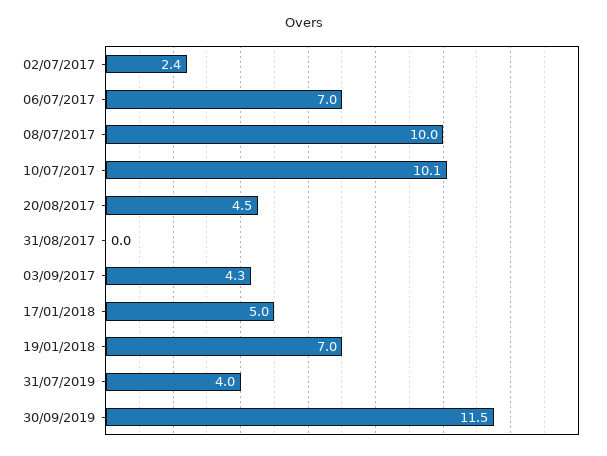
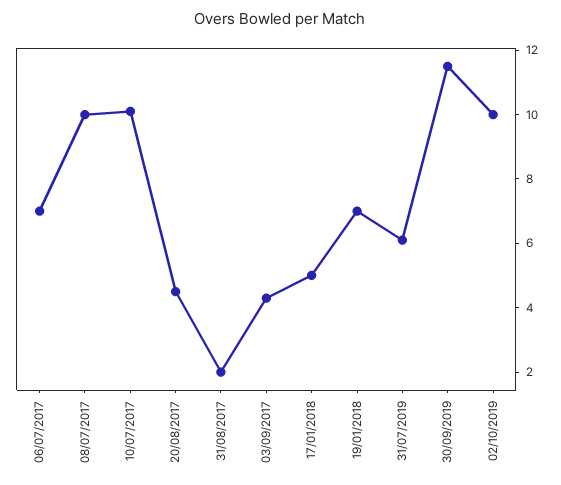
02/07/2017: 2.4 -> none
31/08/2017: 0 -> 2
31/07/2019: 4 -> 6
02/10/2019: none -> 10

